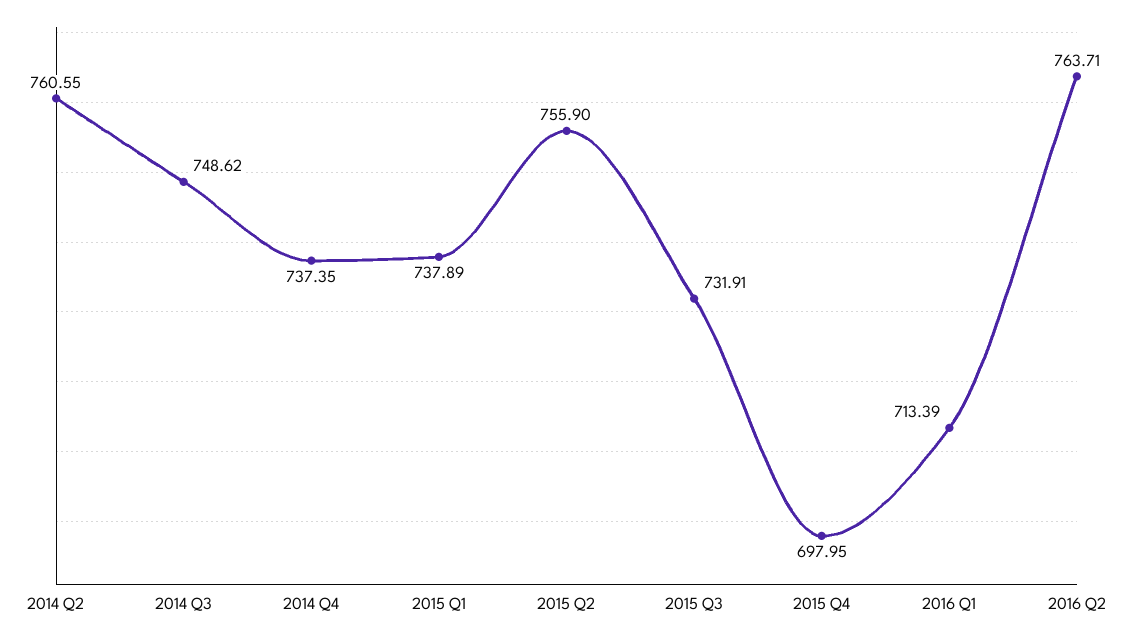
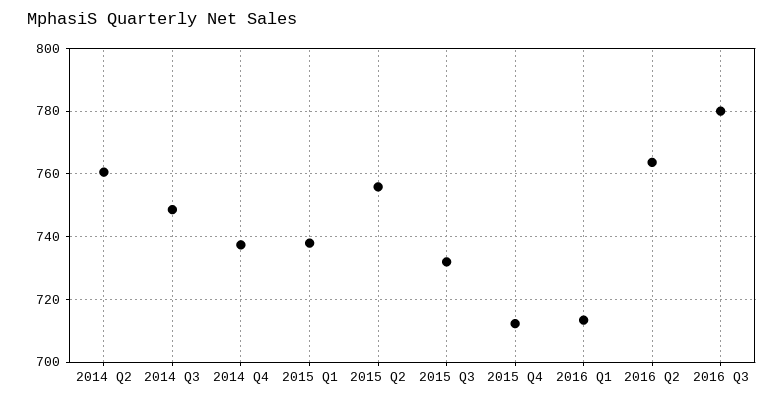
2015 Q4: 697.95 -> 712
2016 Q3: none -> 780

